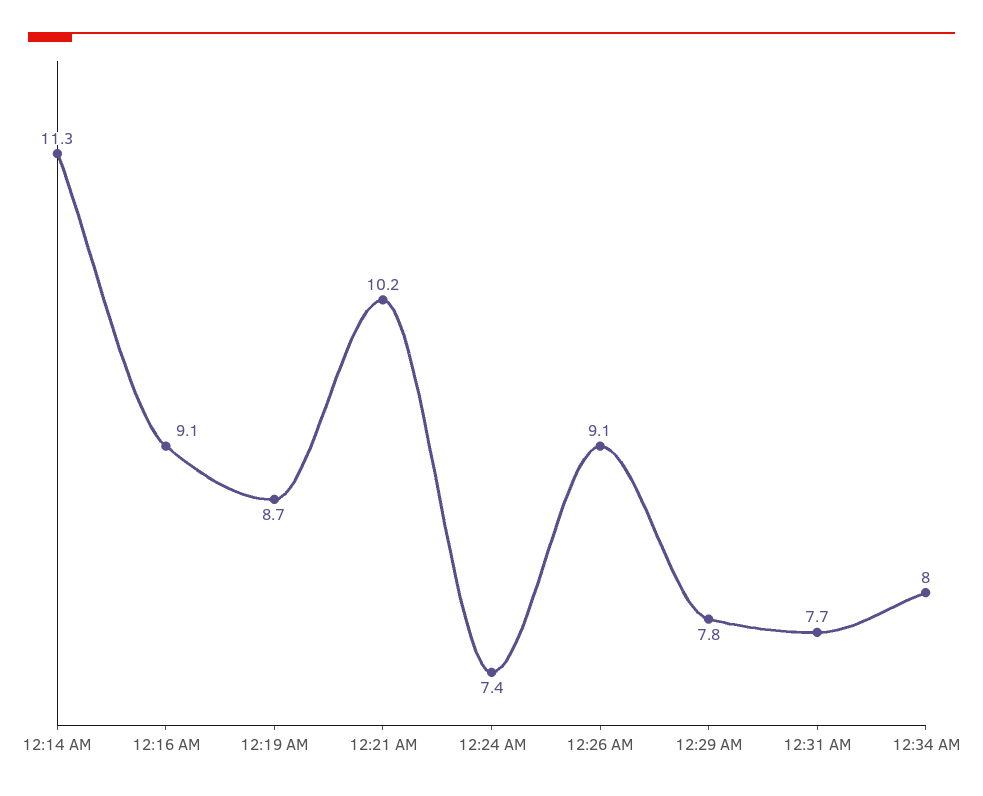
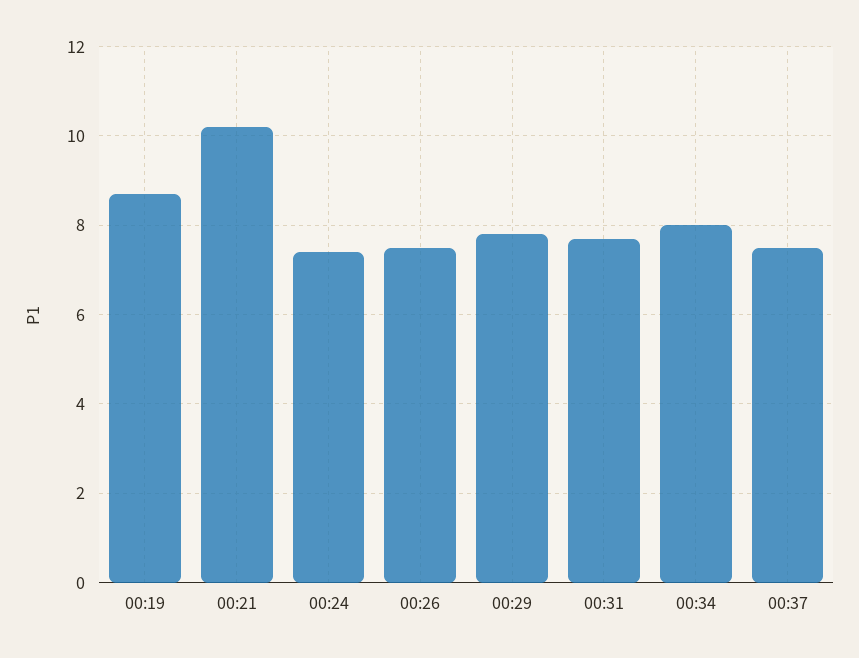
12:14 AM: 11.3 -> none
12:16 AM: 9.1 -> none
12:26 AM: 9.1 -> 7.5
00:37: none -> 7.5

